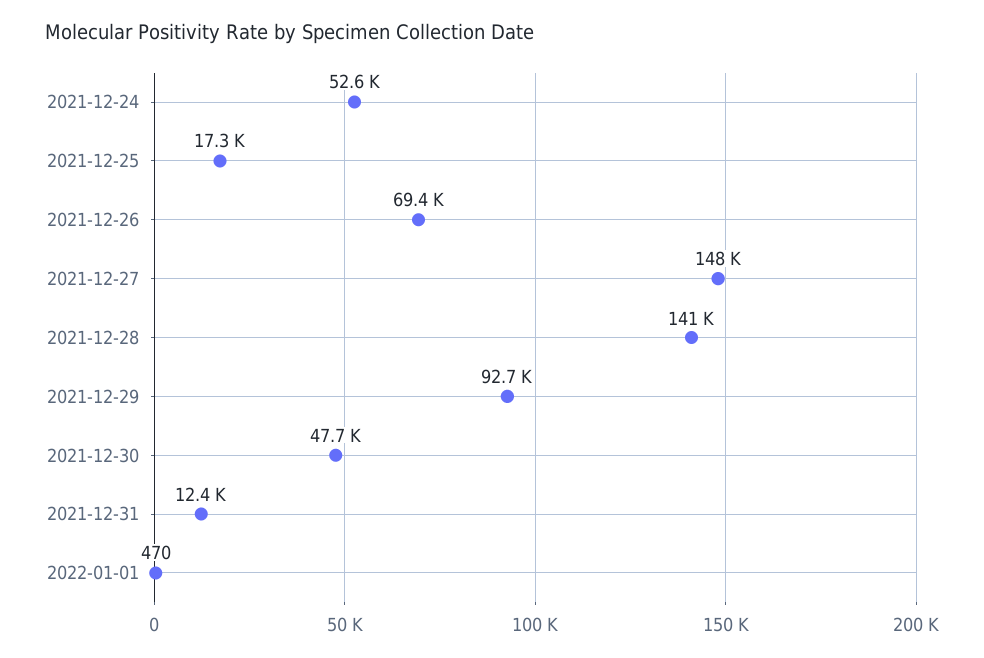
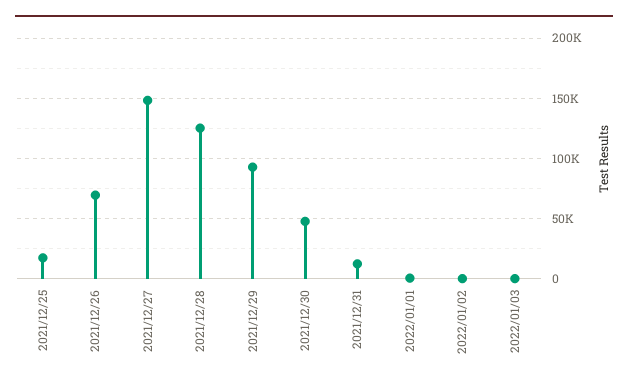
2021-12-24: 52600 -> none
2021-12-28: 141000 -> 125000
2022/01/02: none -> 0
2022/01/03: none -> 0

